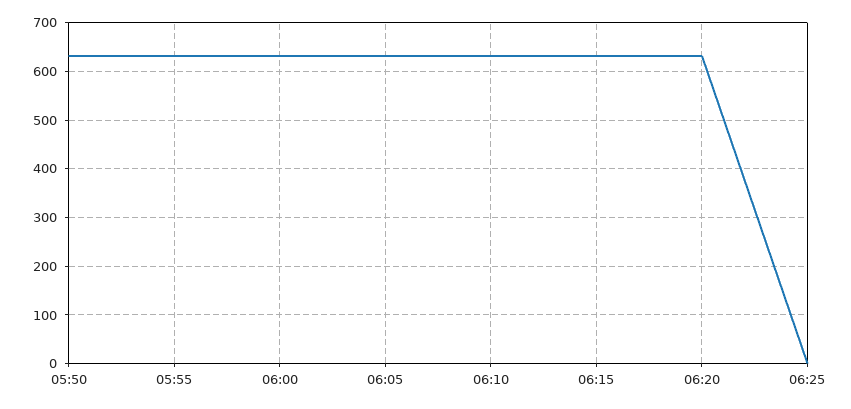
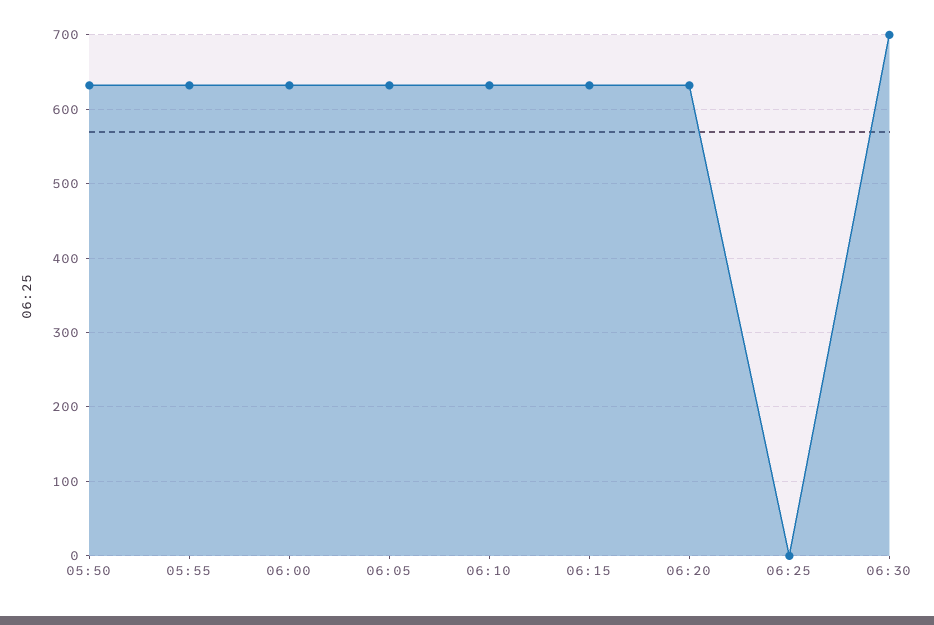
06:30: none -> 700

